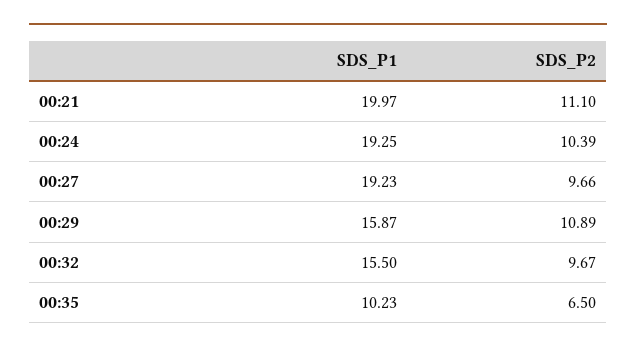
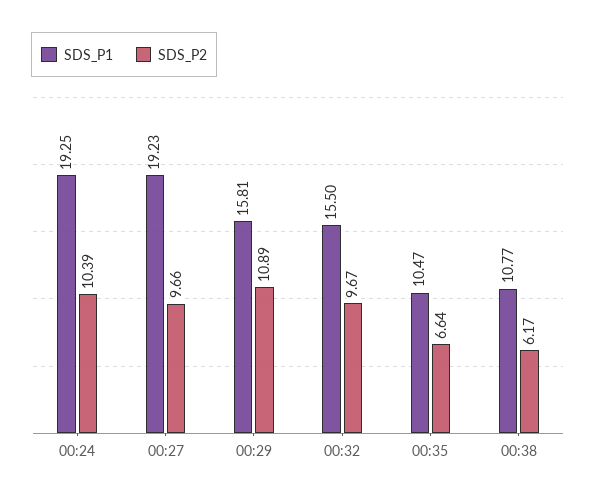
SDS_P1, 00:21: 19.97 -> none
SDS_P2, 00:21: 11.1 -> none
SDS_P1, 00:29: 15.87 -> 15.81
SDS_P1, 00:35: 10.23 -> 10.47
SDS_P2, 00:35: 6.5 -> 6.64
SDS_P1, 00:38: none -> 10.77
SDS_P2, 00:38: none -> 6.17

